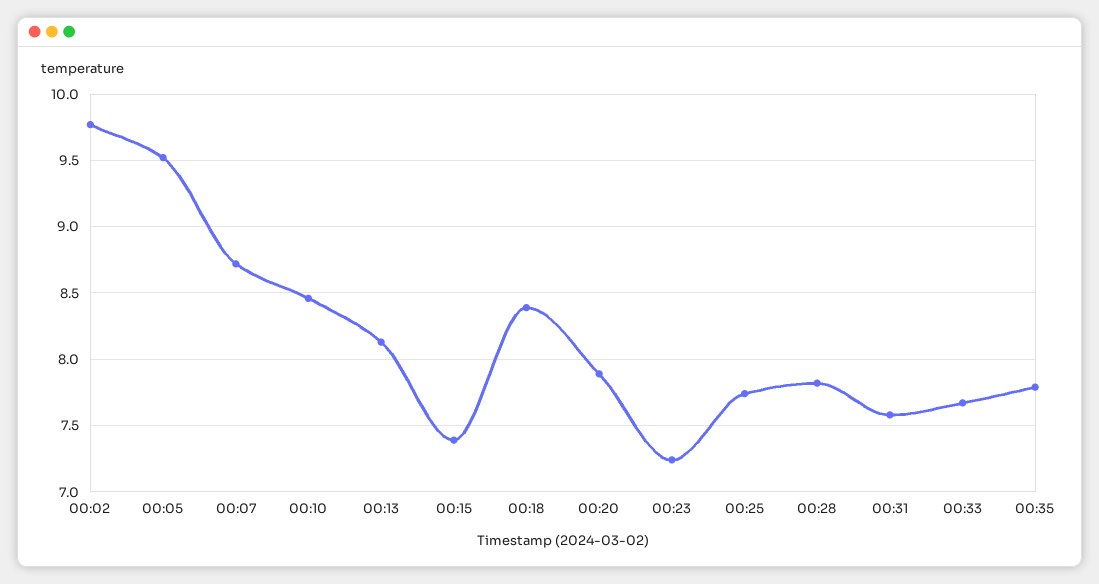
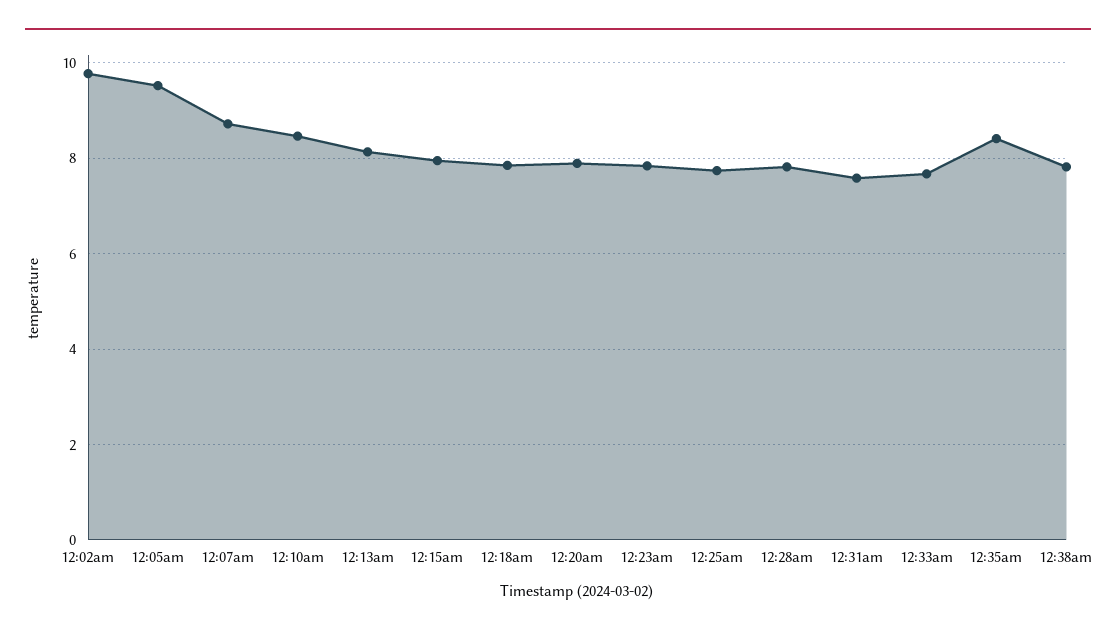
00:15: 7.4 -> 8
00:18: 8.4 -> 7.8
00:23: 7.25 -> 7.8
00:35: 7.8 -> 8.4
12:38am: none -> 7.8

